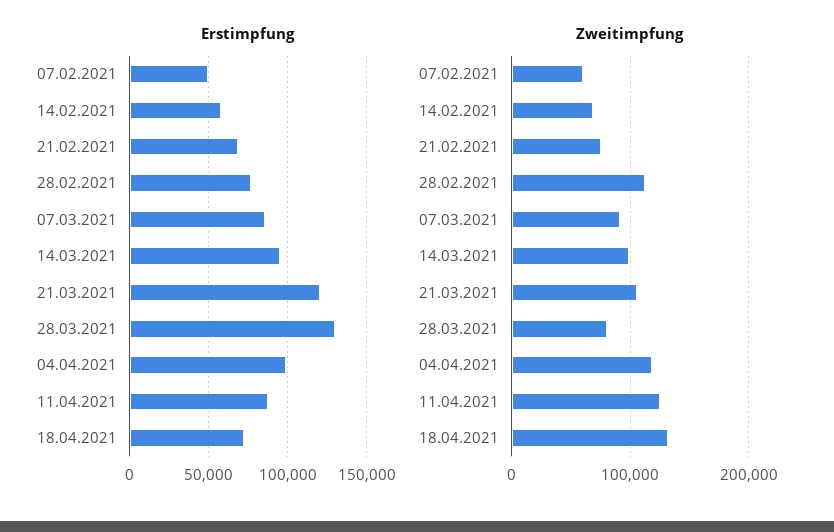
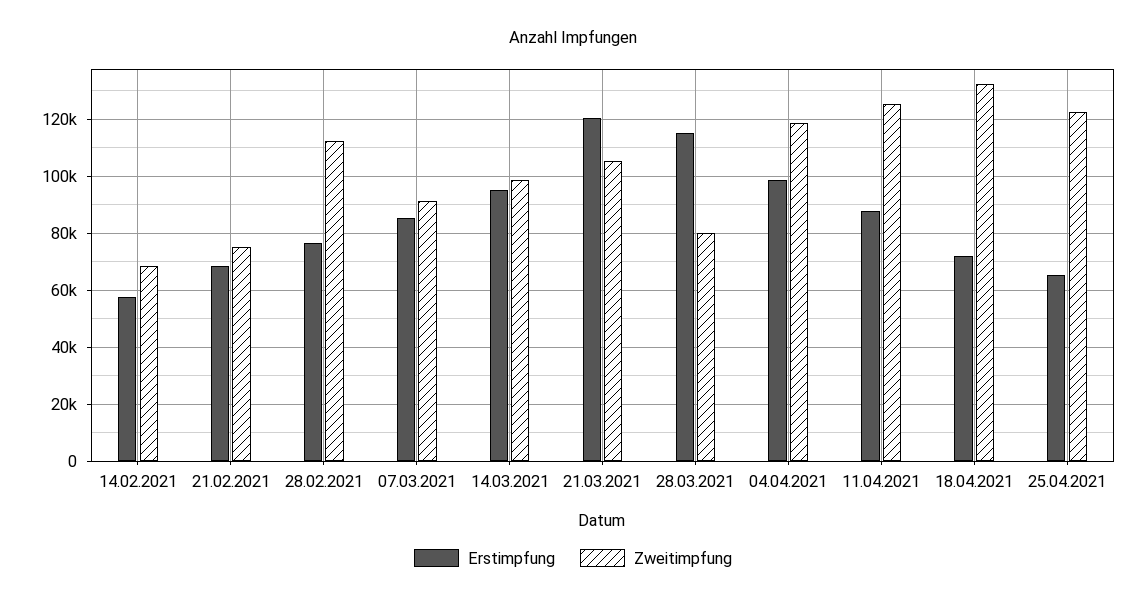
Erstimpfung, 07.02.2021: 50000 -> none
Erstimpfung, 28.03.2021: 130000 -> 115000
Zweitimpfung, 07.02.2021: 60000 -> none
Erstimpfung, 25.04.2021: none -> 65000
Zweitimpfung, 25.04.2021: none -> 122500

